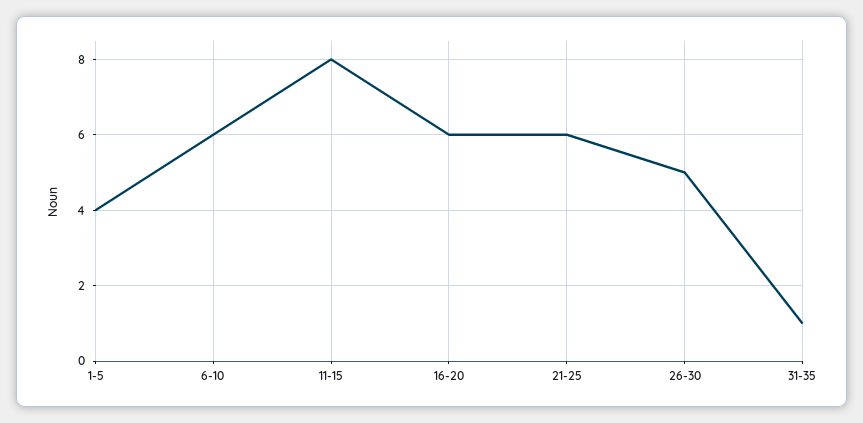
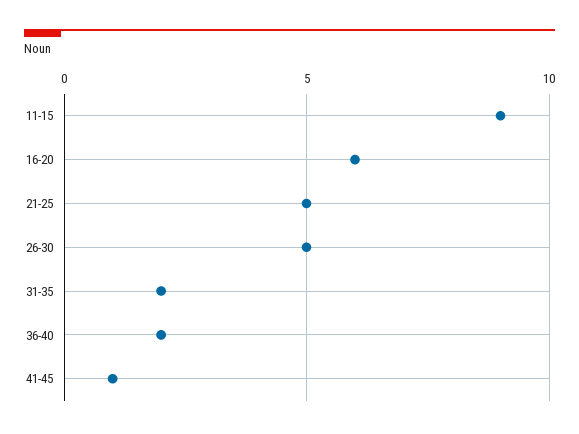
1-5: 4 -> none
6-10: 6 -> none
11-15: 8 -> 9
21-25: 6 -> 5
31-35: 1 -> 2
36-40: none -> 2
41-45: none -> 1

